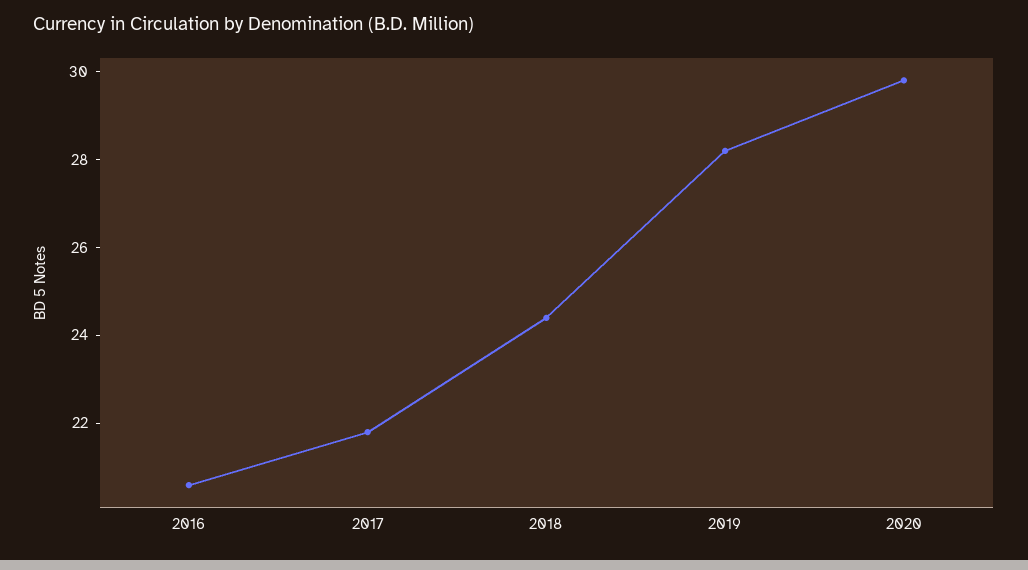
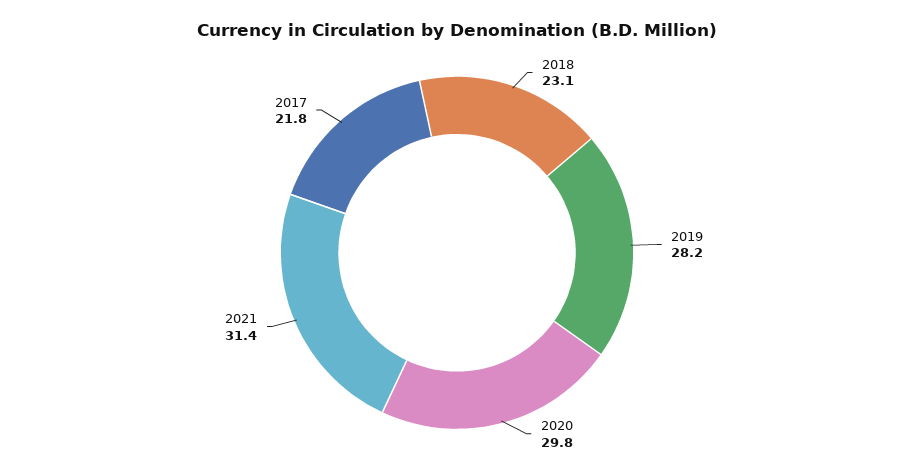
2016: 20.5 -> none
2018: 24.5 -> 23.1
2021: none -> 31.4

